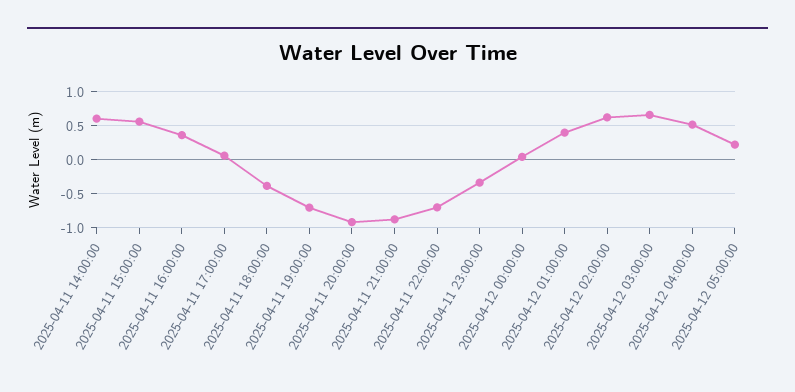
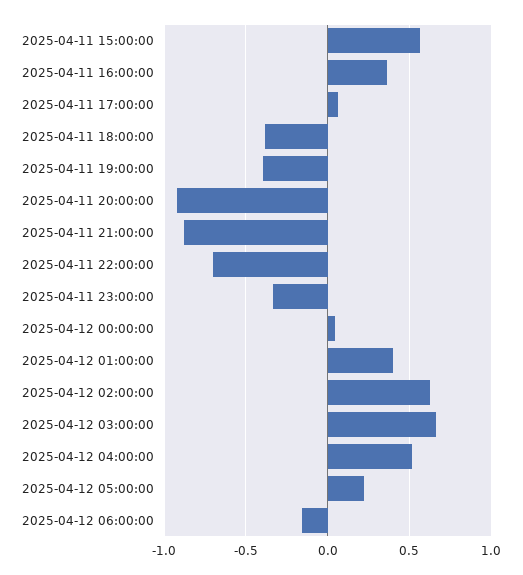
2025-04-11 14:00:00: 0.6 -> none
2025-04-11 19:00:00: -0.7 -> -0.4
2025-04-12 06:00:00: none -> -0.15

